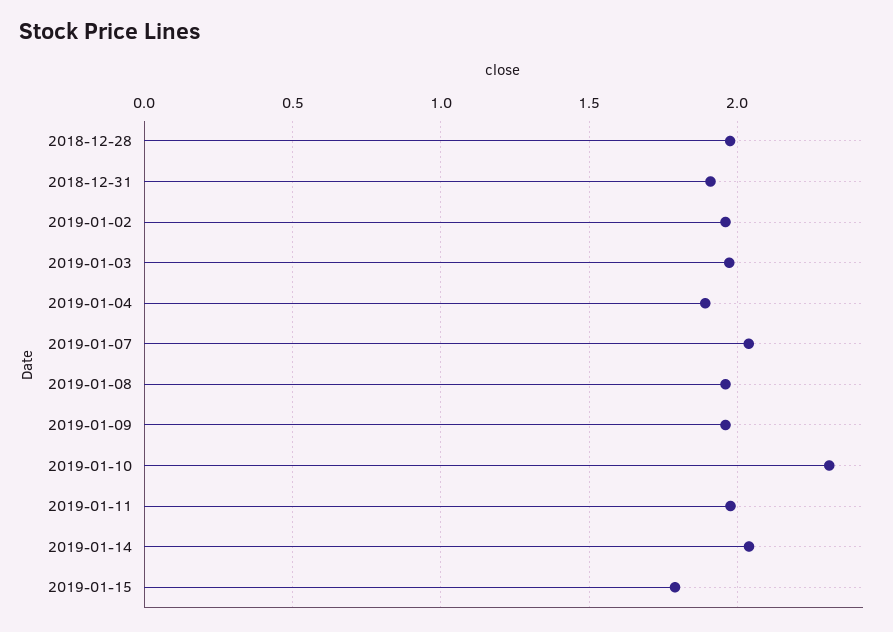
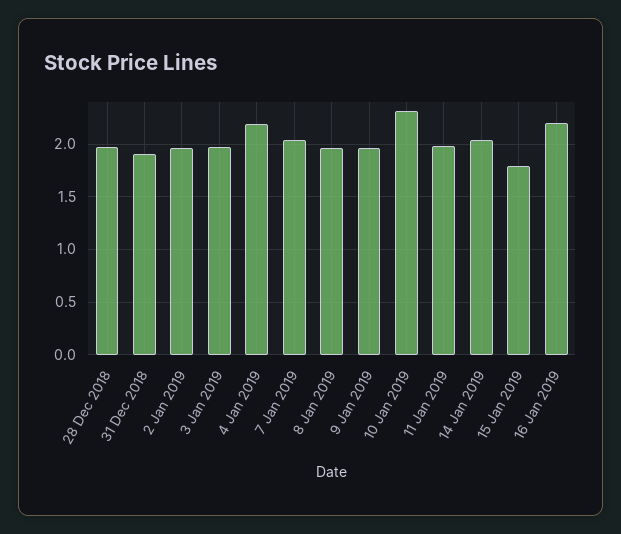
2019-01-04: 1.9 -> 2.2
16 Jan 2019: none -> 2.2

